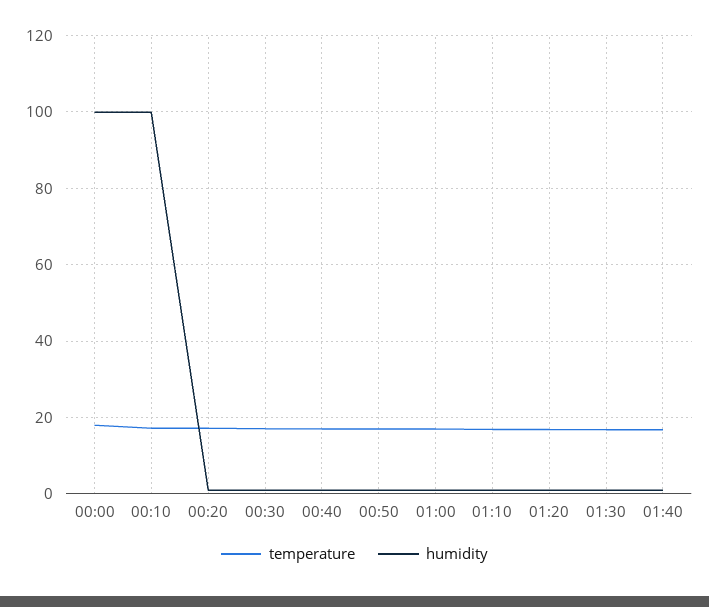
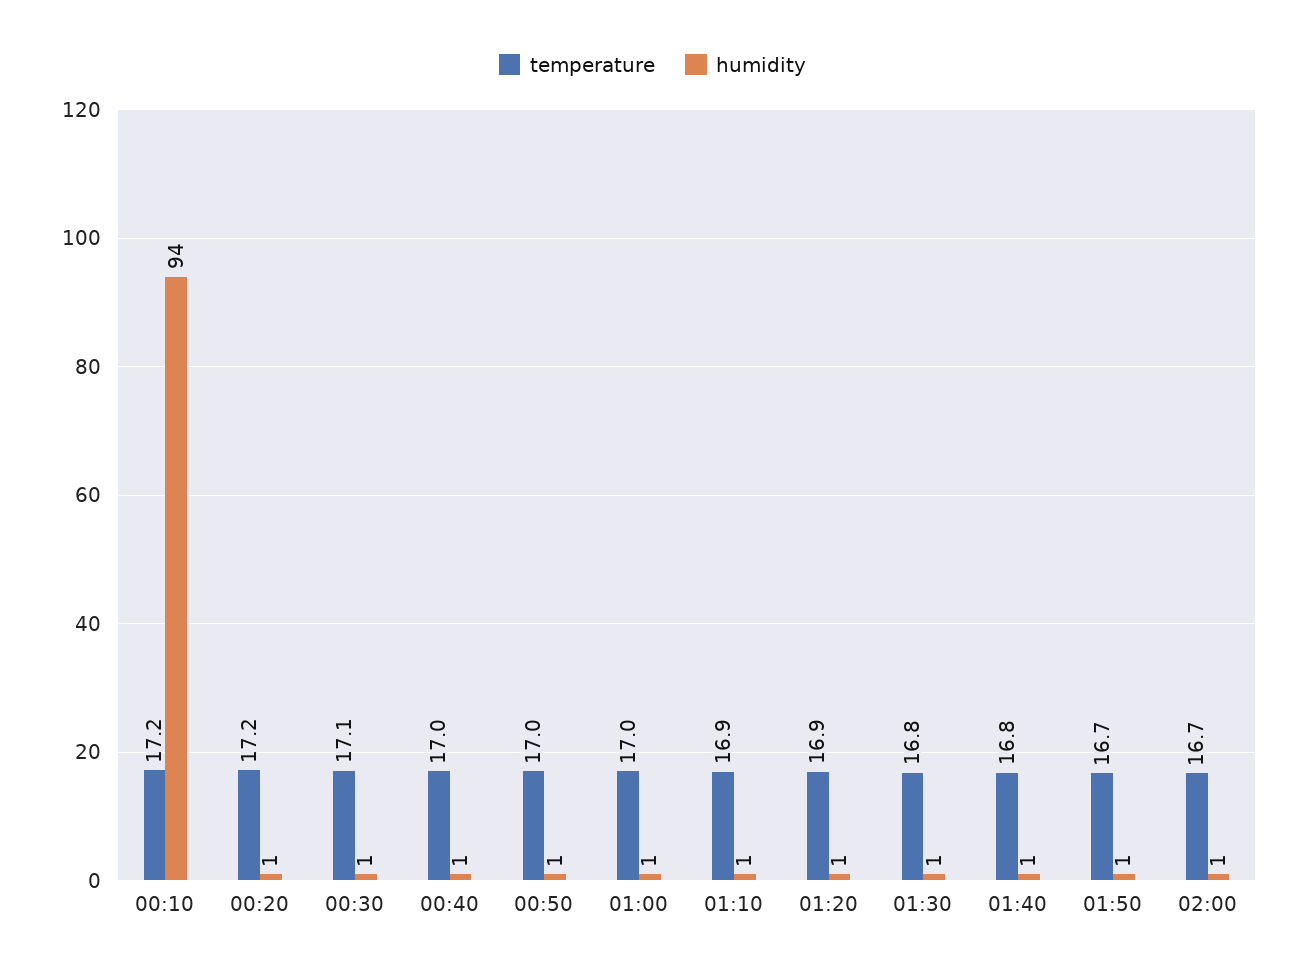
temperature, 00:00: 18 -> none
humidity, 00:00: 100 -> none
humidity, 00:10: 100 -> 94
temperature, 01:50: none -> 16.7
humidity, 01:50: none -> 1
temperature, 02:00: none -> 16.7
humidity, 02:00: none -> 1

